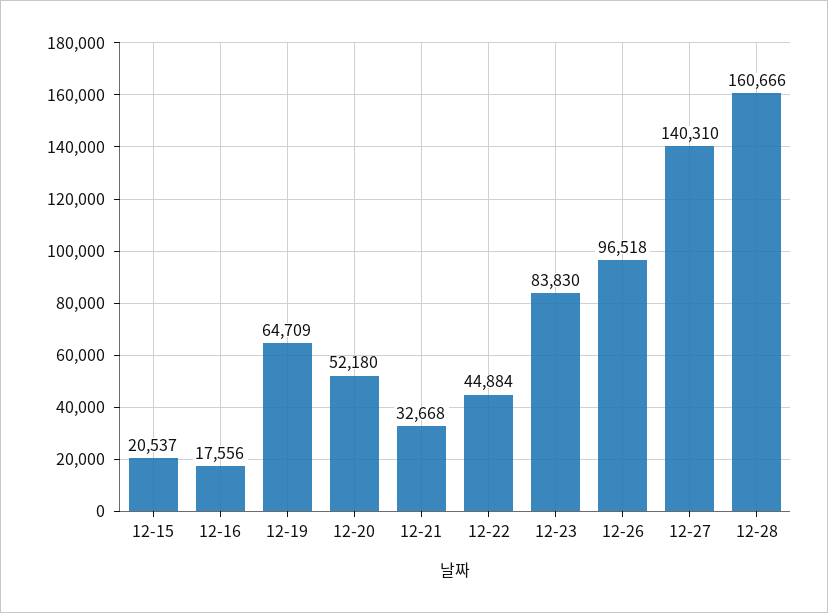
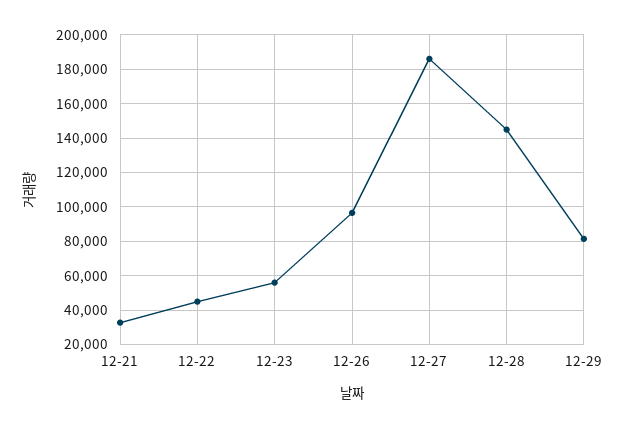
12-15: 20537 -> none
12-16: 17556 -> none
12-19: 64709 -> none
12-20: 52180 -> none
12-23: 83830 -> 55000
12-27: 140310 -> 185000
12-28: 160666 -> 145000
12-29: none -> 80000

